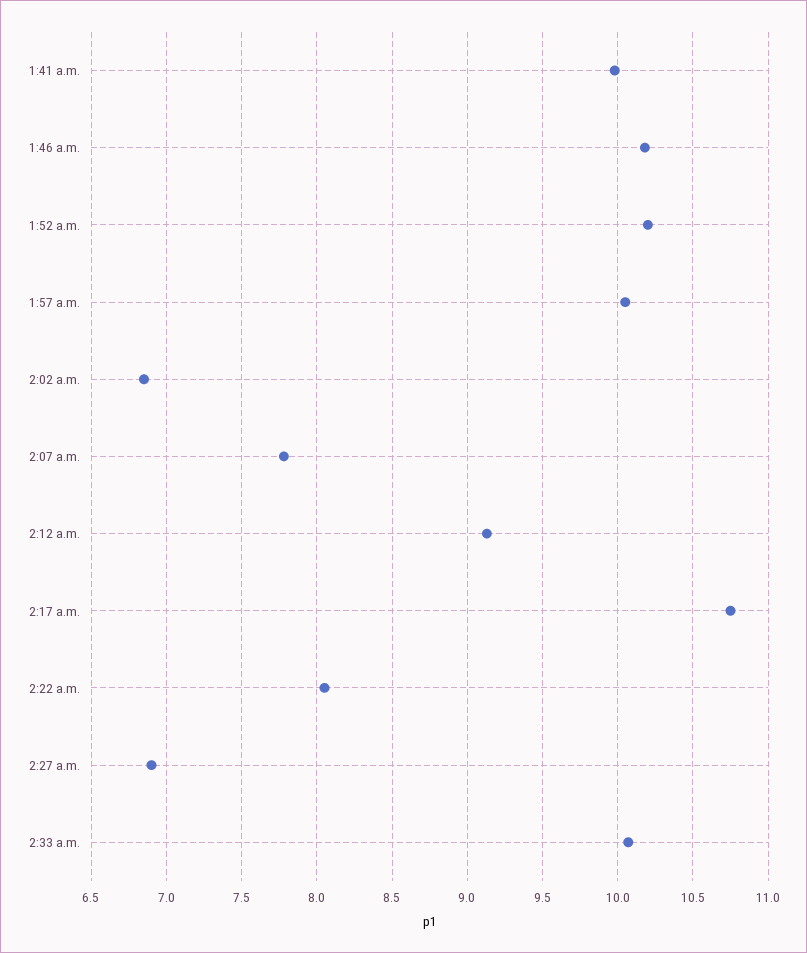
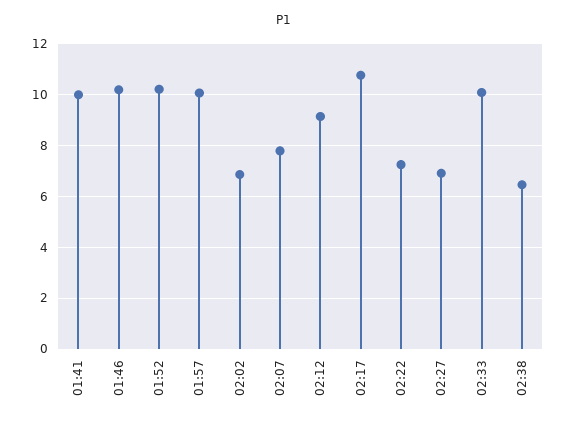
2:22 a.m.: 8.05 -> 7.25
02:38: none -> 6.5

